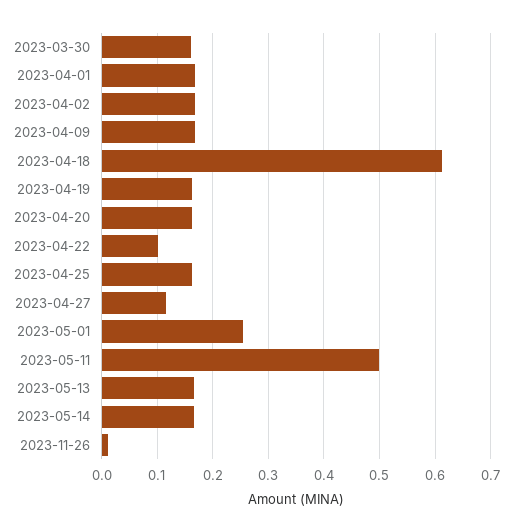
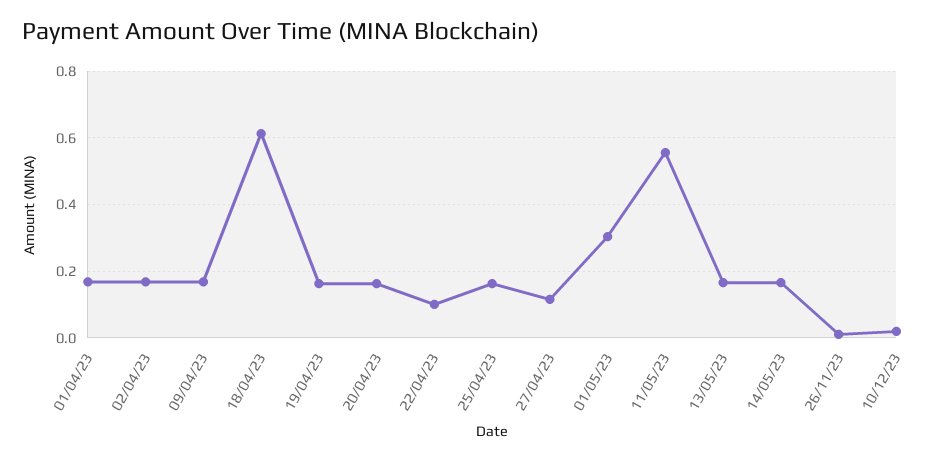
2023-03-30: 0.16 -> none
2023-05-01: 0.26 -> 0.3
2023-05-11: 0.5 -> 0.56
10/12/23: none -> 0.02

